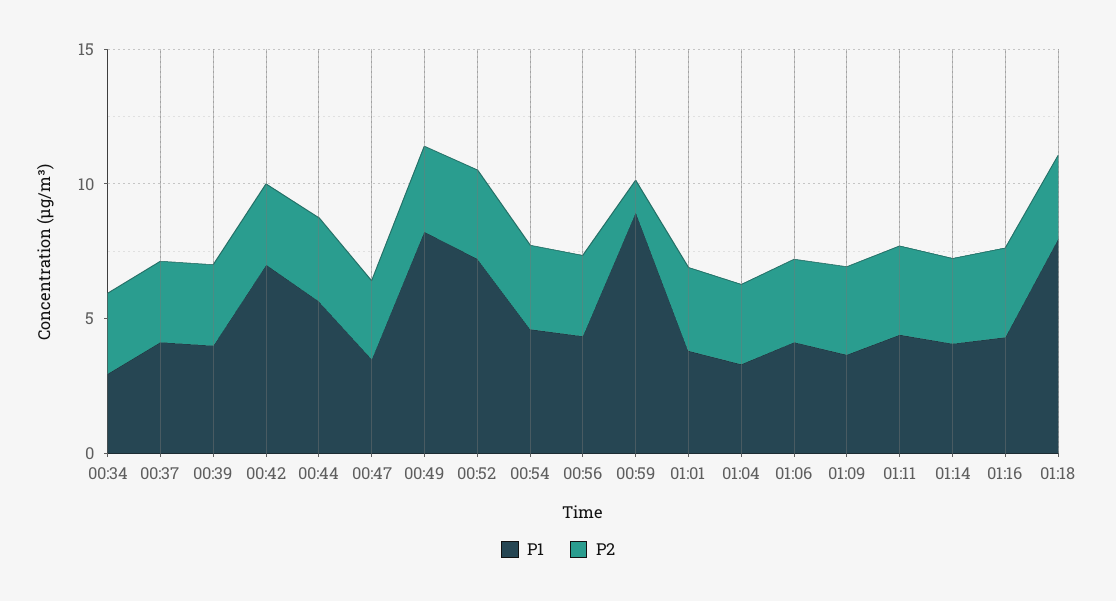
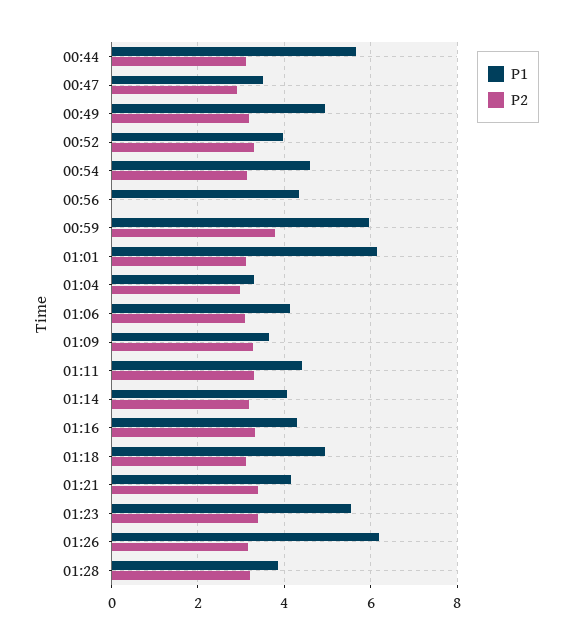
P1, 00:34: 3 -> none
P2, 00:34: 3 -> none
P1, 00:37: 4 -> none
P2, 00:37: 3 -> none
P1, 00:39: 4 -> none
P2, 00:39: 3 -> none
P1, 00:42: 7 -> none
P2, 00:42: 3 -> none
P1, 00:49: 8 -> 5
P1, 00:52: 7 -> 4
P2, 00:56: 3 -> 0
P1, 00:59: 9 -> 6
P2, 00:59: 1 -> 3.8
P1, 01:01: 4 -> 6.2
P1, 01:18: 8 -> 5
P1, 01:21: none -> 4.2
P2, 01:21: none -> 3.4
P1, 01:23: none -> 5.6
P2, 01:23: none -> 3.4
P1, 01:26: none -> 6.2
P2, 01:26: none -> 3.2
P1, 01:28: none -> 3.8
P2, 01:28: none -> 3.2

